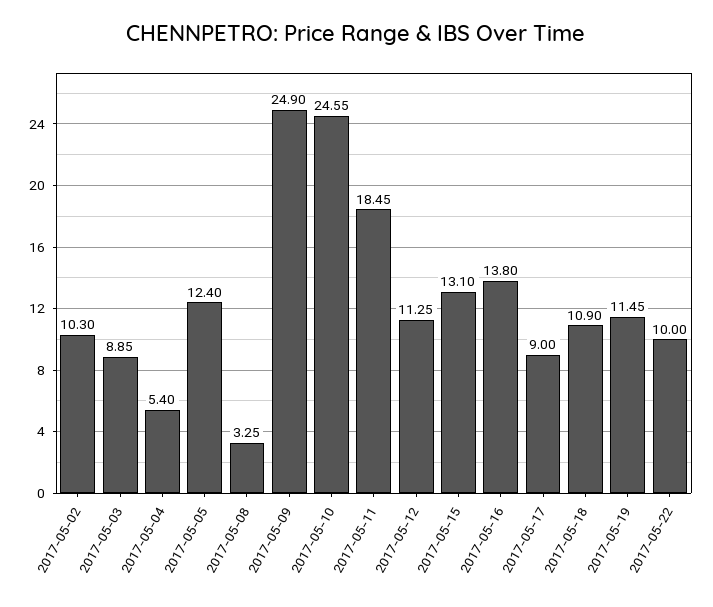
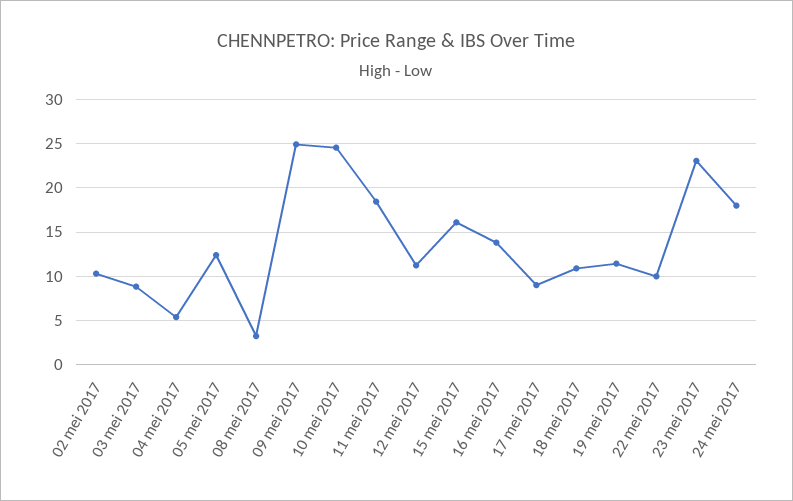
2017-05-15: 13.1 -> 16
23 mei 2017: none -> 23
24 mei 2017: none -> 18

